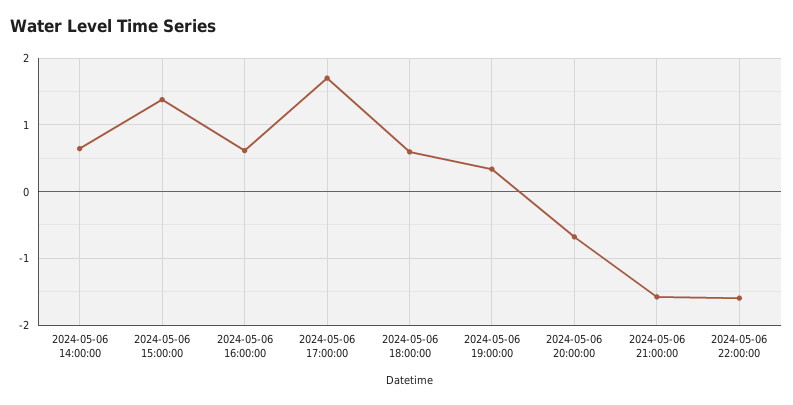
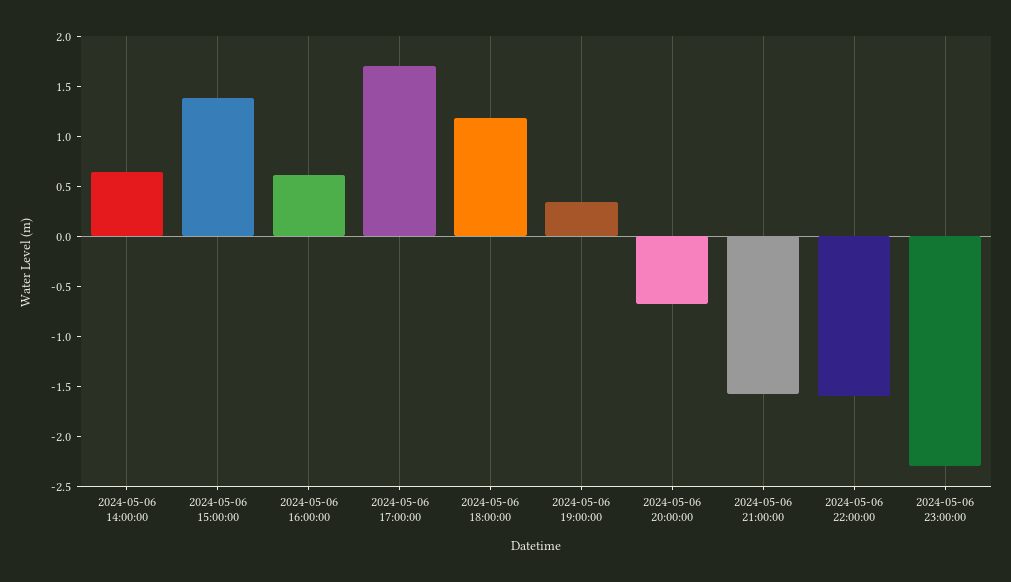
2024-05-06 18:00:00: 0.6 -> 1.2
2024-05-06 23:00:00: none -> -2.3

